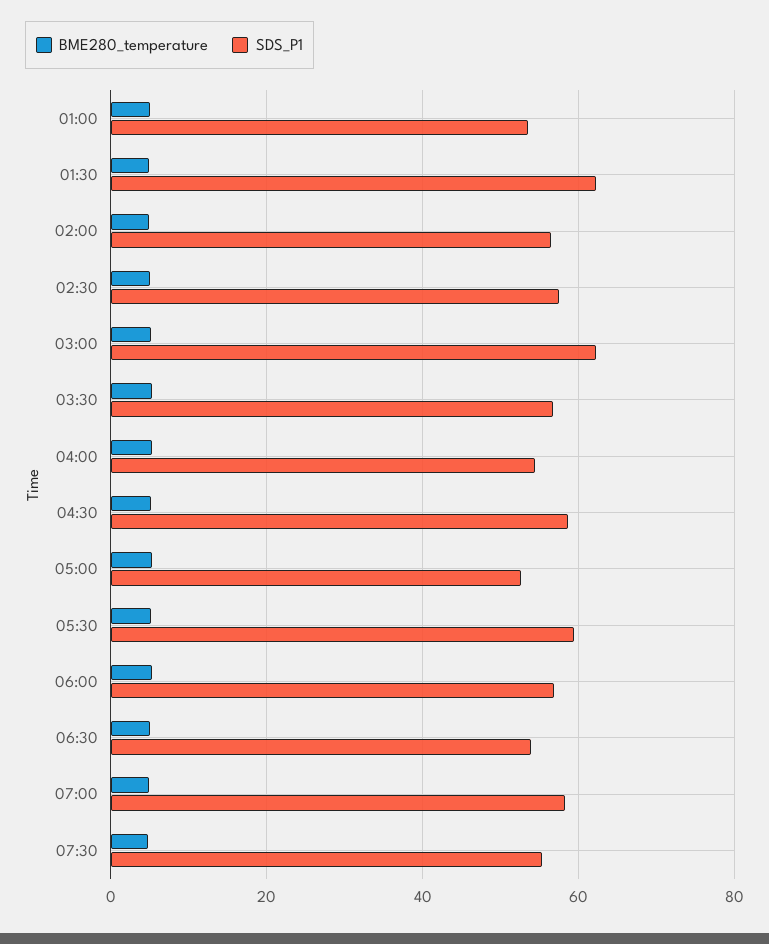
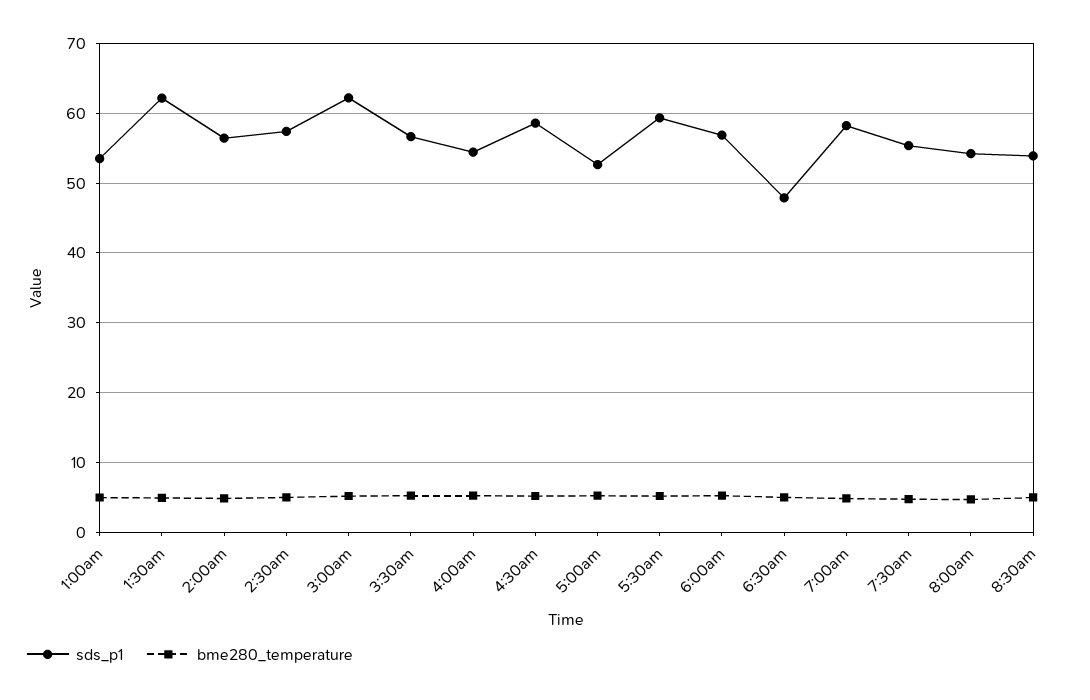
SDS_P1, 06:30: 54 -> 48
SDS_P1, 8:00am: none -> 54
BME280_temperature, 8:00am: none -> 5
SDS_P1, 8:30am: none -> 54
BME280_temperature, 8:30am: none -> 5

